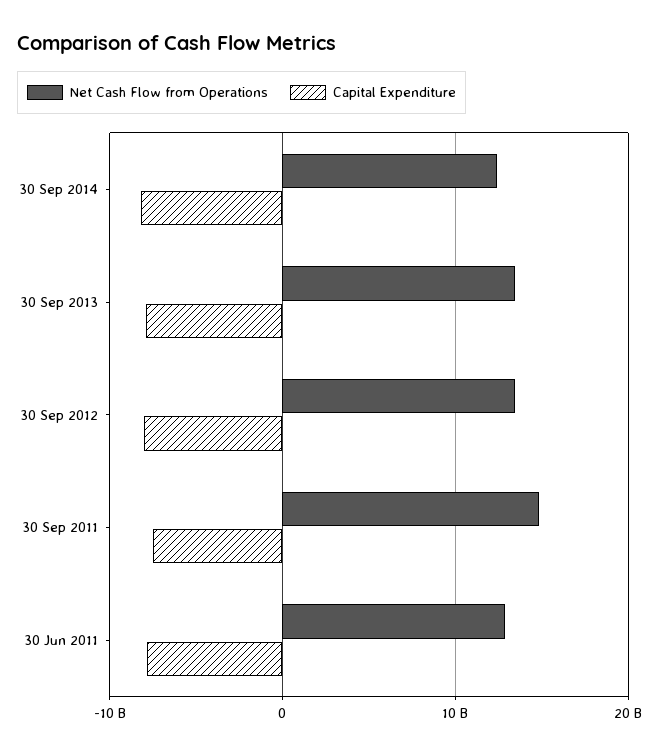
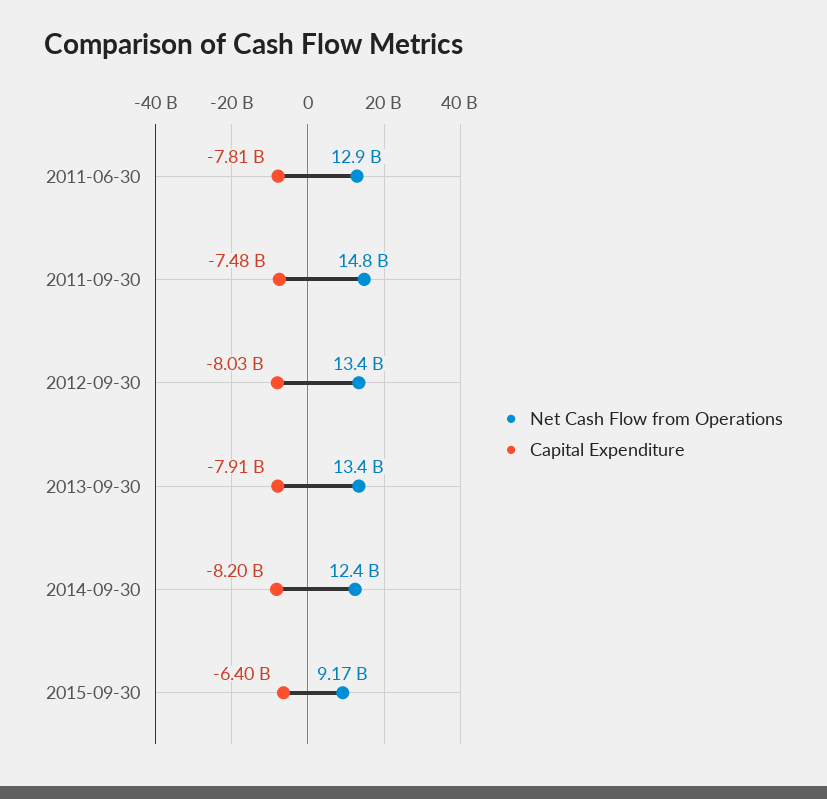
Net Cash Flow from Operations, 2015-09-30: none -> 9170000000
Capital Expenditure, 2015-09-30: none -> -6400000000

